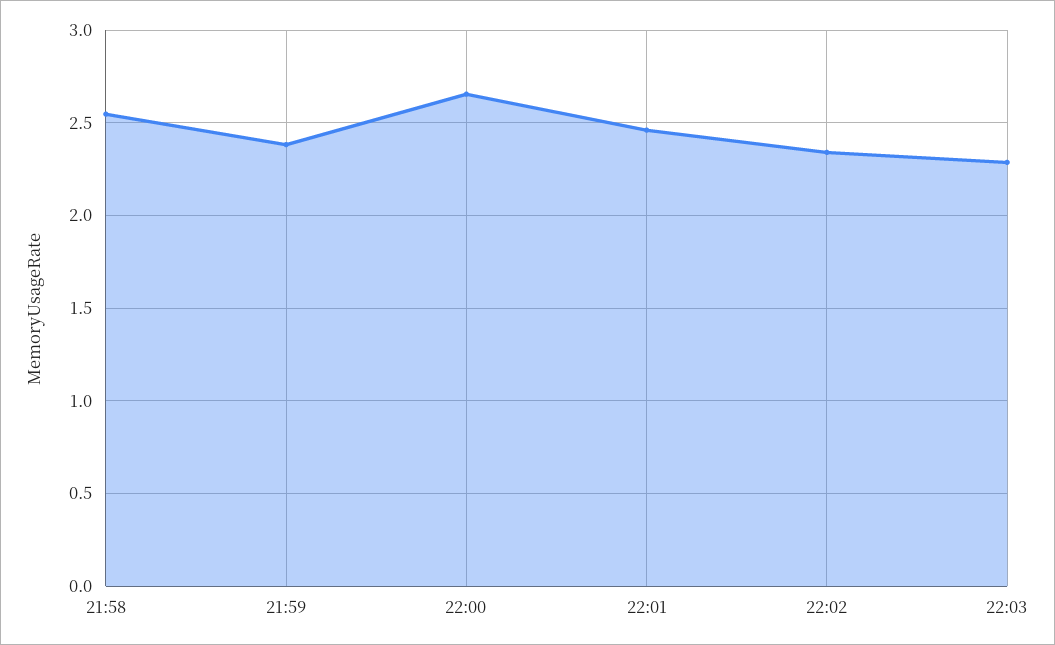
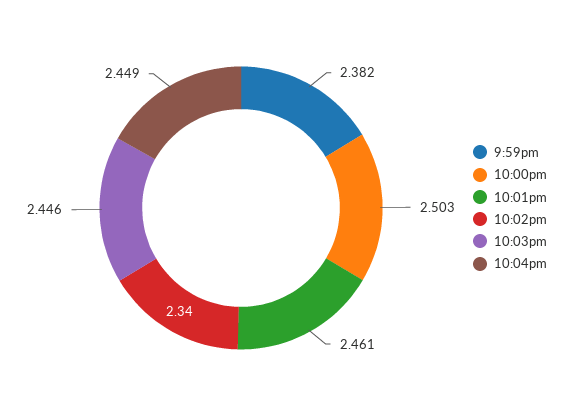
21:58: 2.55 -> none
22:00: 2.65 -> 2.503
22:03: 2.3 -> 2.446
10:04pm: none -> 2.449

